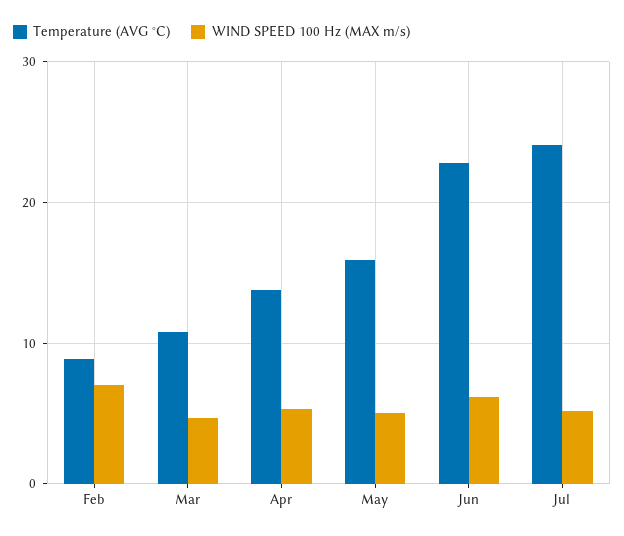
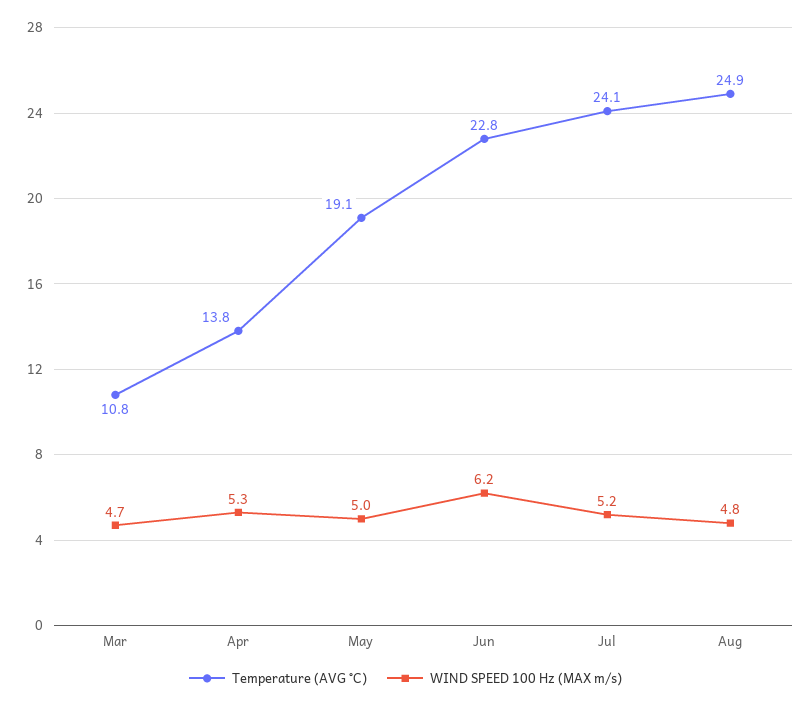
Temperature (AVG °C), Feb: 9 -> none
WIND SPEED 100 Hz (MAX m/s), Feb: 7 -> none
Temperature (AVG °C), May: 16 -> 19.1
Temperature (AVG °C), Aug: none -> 24.9
WIND SPEED 100 Hz (MAX m/s), Aug: none -> 4.8

